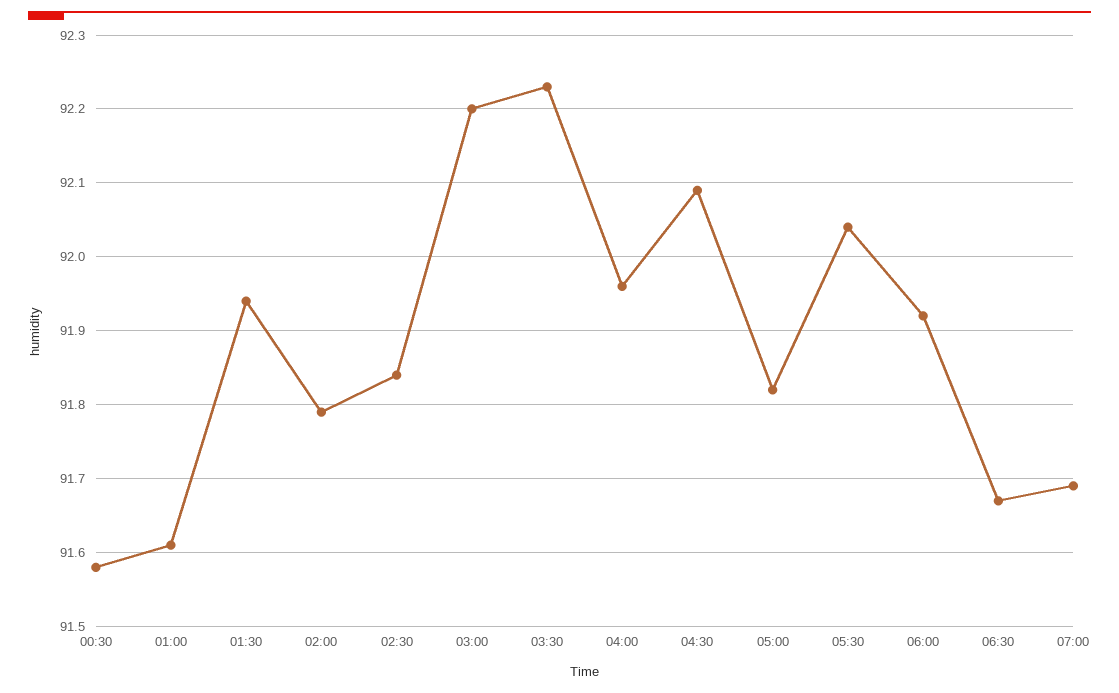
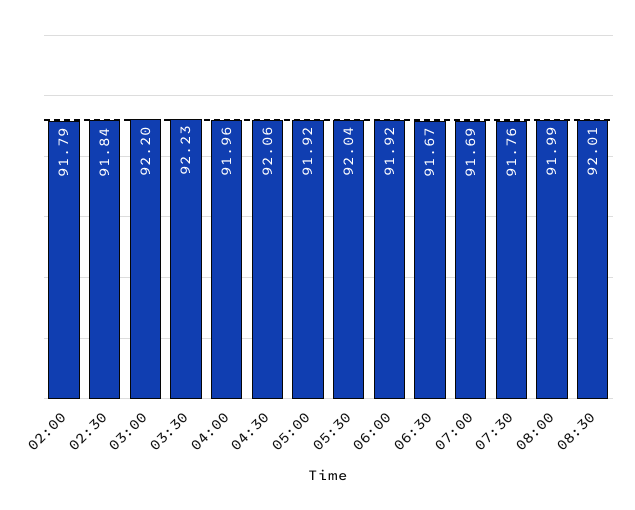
00:30: 91.58 -> none
01:00: 91.61 -> none
01:30: 91.94 -> none
04:30: 92.09 -> 92.06
05:00: 91.82 -> 91.92
07:30: none -> 91.76
08:00: none -> 91.99
08:30: none -> 92.01

